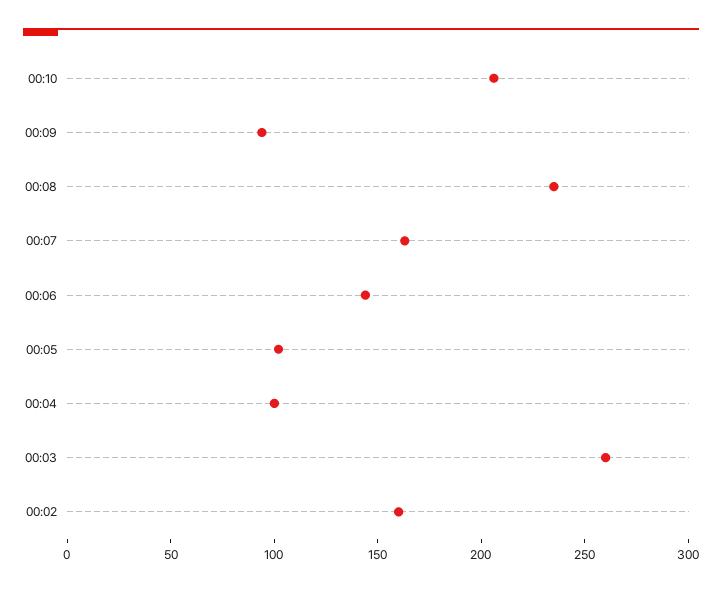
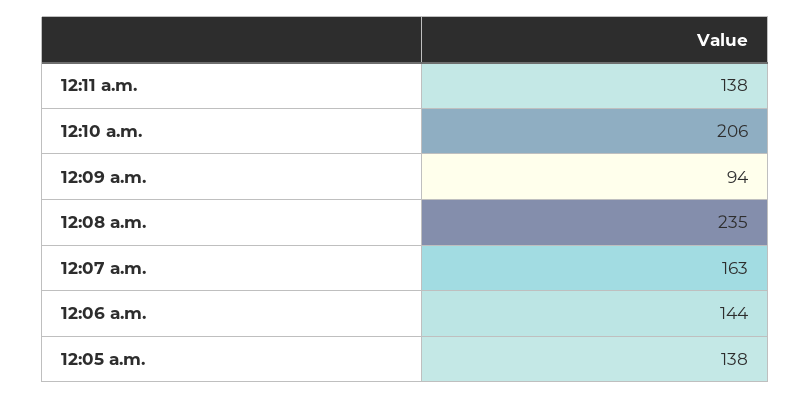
00:05: 100 -> 138
00:04: 100 -> none
00:03: 260 -> none
00:02: 160 -> none
12:11 a.m.: none -> 138

